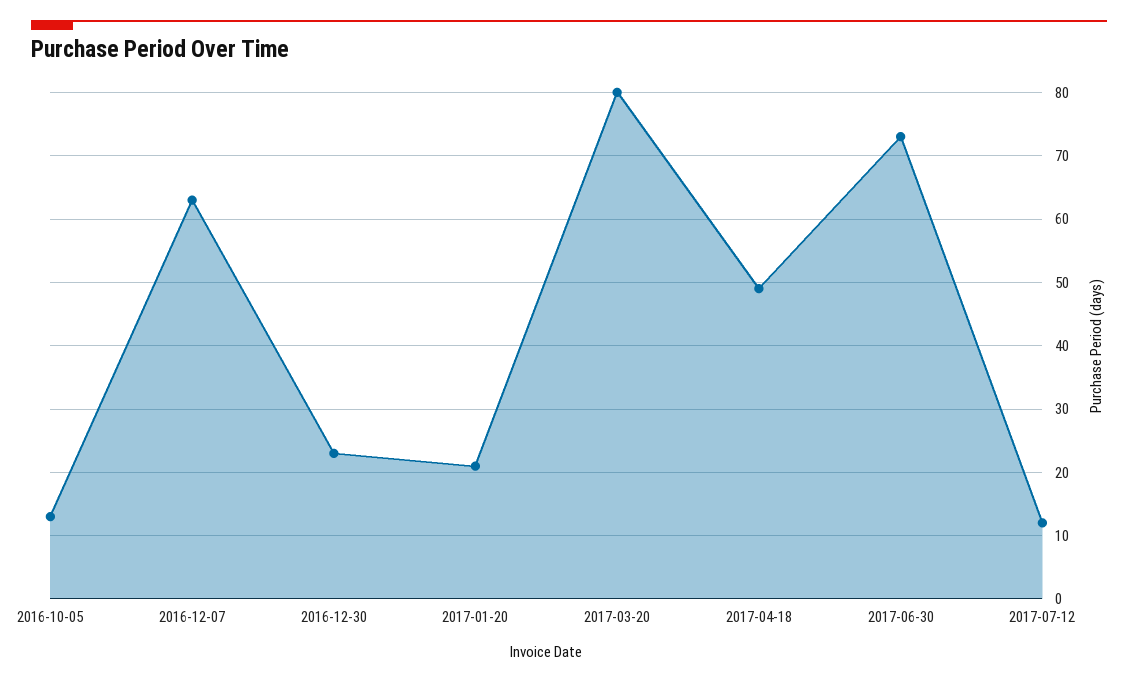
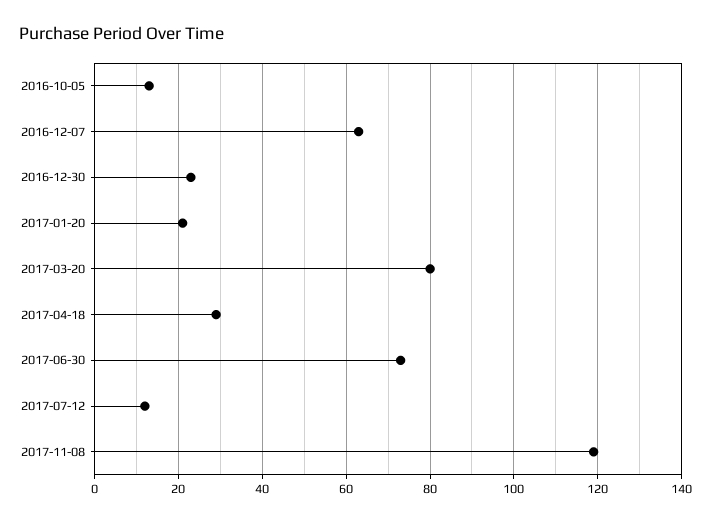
2017-04-18: 49 -> 30
2017-11-08: none -> 120

